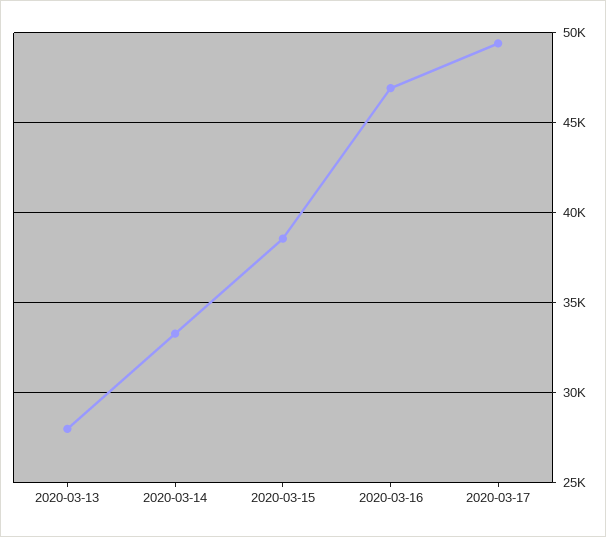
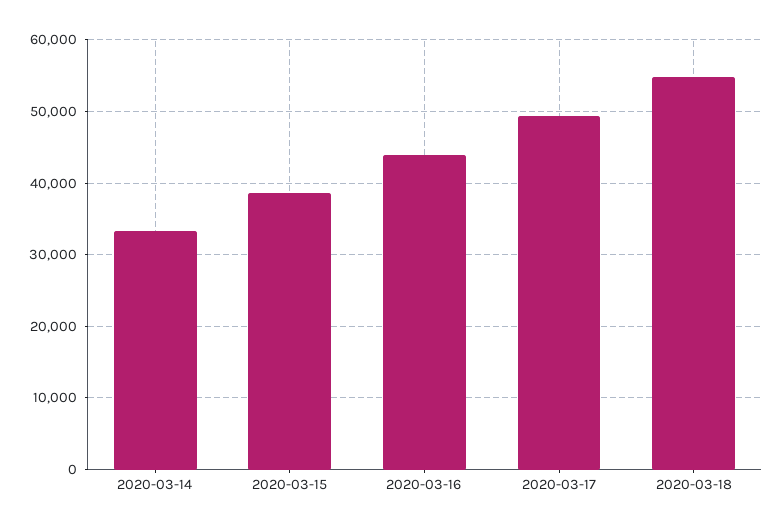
2020-03-13: 28000 -> none
2020-03-16: 47000 -> 44000
2020-03-18: none -> 55000

